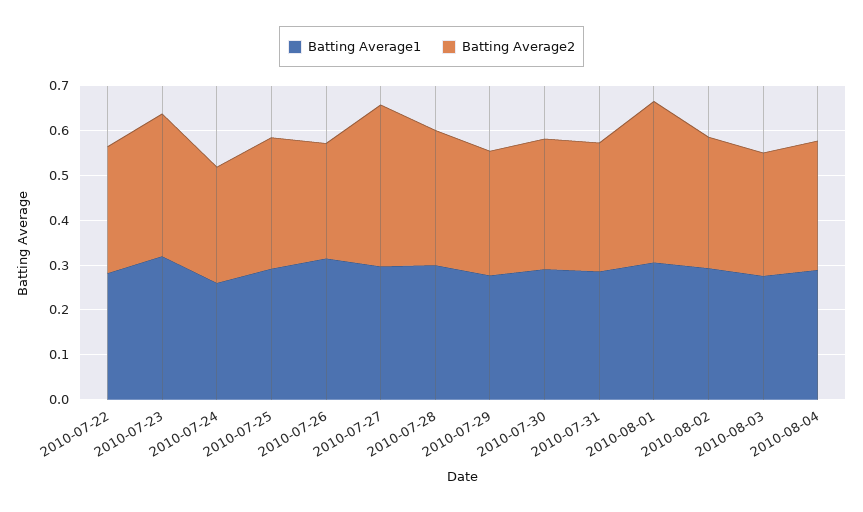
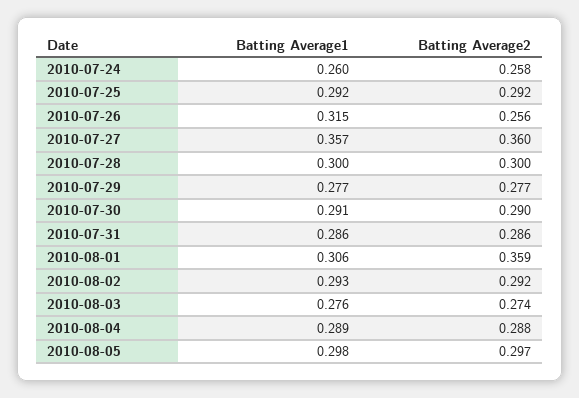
Batting Average1, 2010-07-22: 0.28 -> none
Batting Average2, 2010-07-22: 0.28 -> none
Batting Average1, 2010-07-23: 0.32 -> none
Batting Average2, 2010-07-23: 0.32 -> none
Batting Average1, 2010-07-27: 0.3 -> 0.357
Batting Average1, 2010-08-05: none -> 0.298
Batting Average2, 2010-08-05: none -> 0.297

